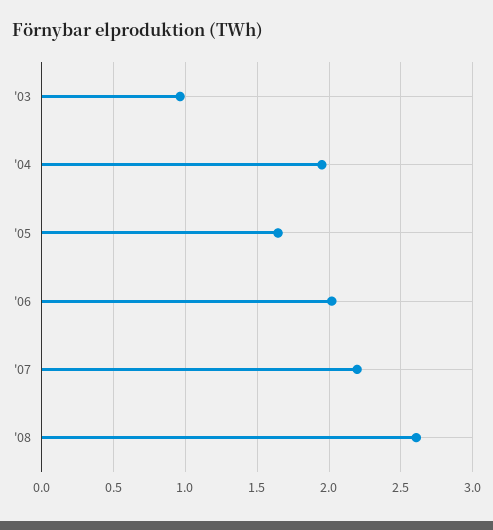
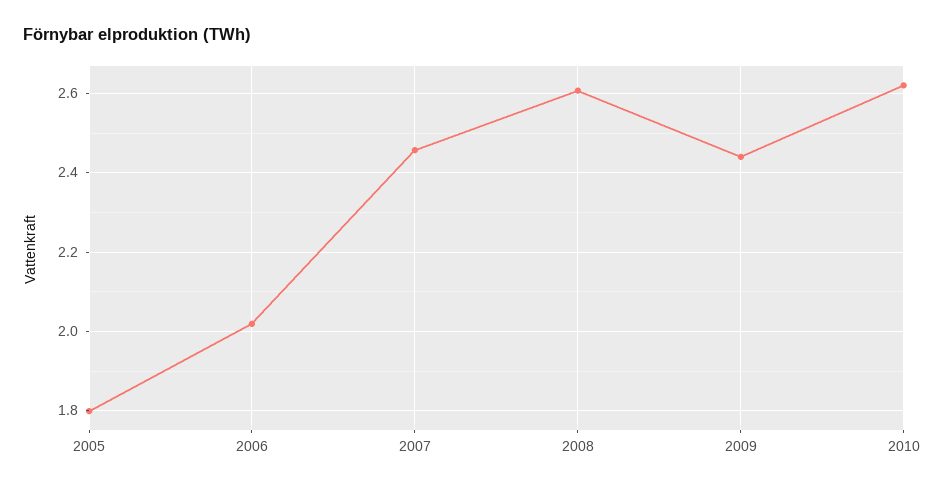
'03: 0.95 -> none
'04: 1.95 -> none
'05: 1.65 -> 1.8
'07: 2.2 -> 2.46
2009: none -> 2.44
2010: none -> 2.62

